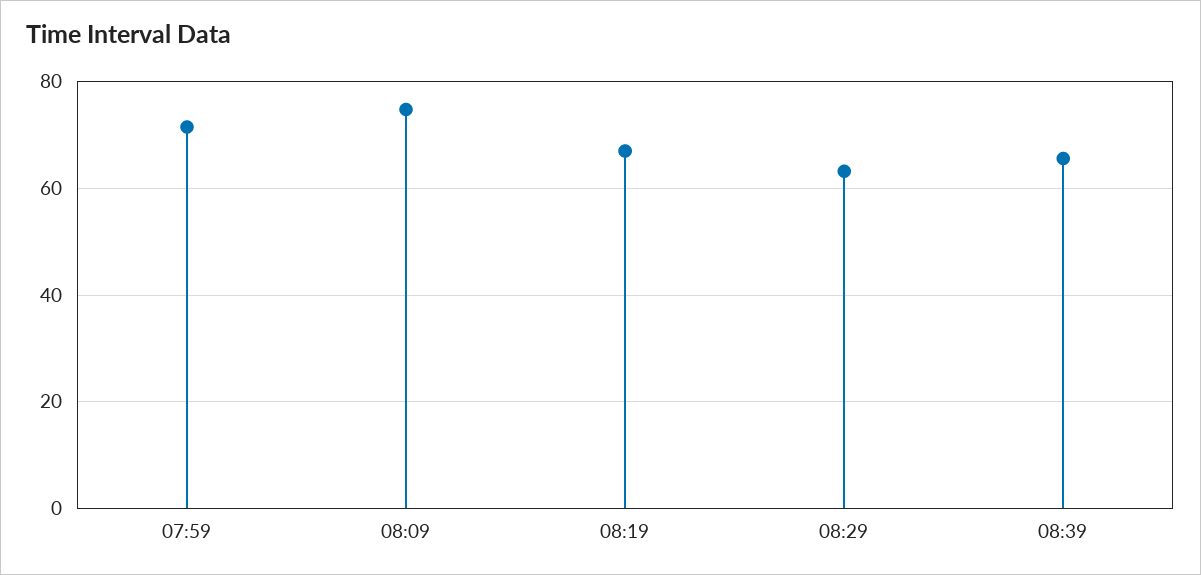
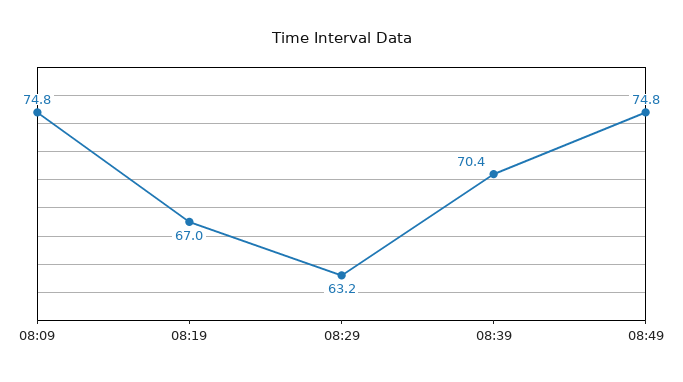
07:59: 72 -> none
08:39: 66 -> 70.4
08:49: none -> 74.8

